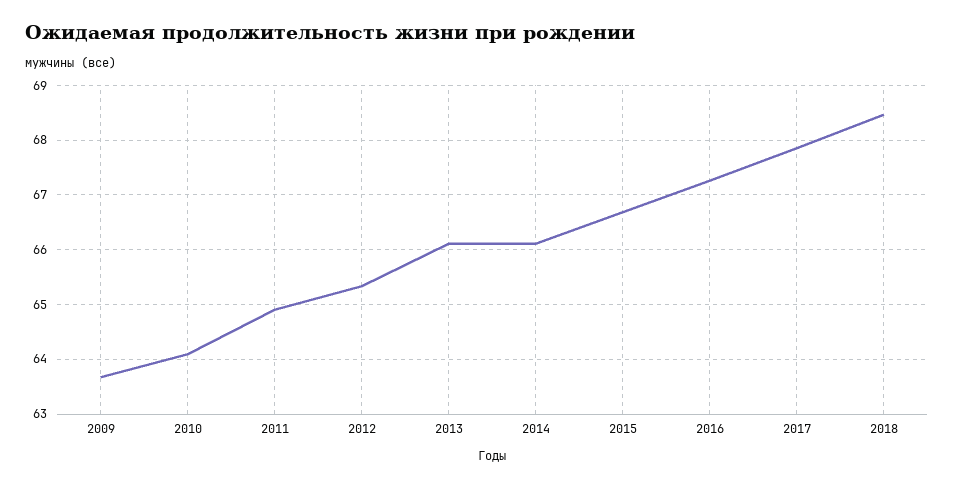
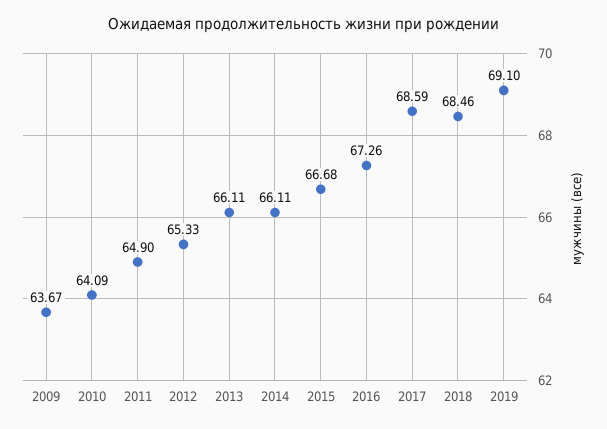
2017: 67.8 -> 68.59
2019: none -> 69.1

